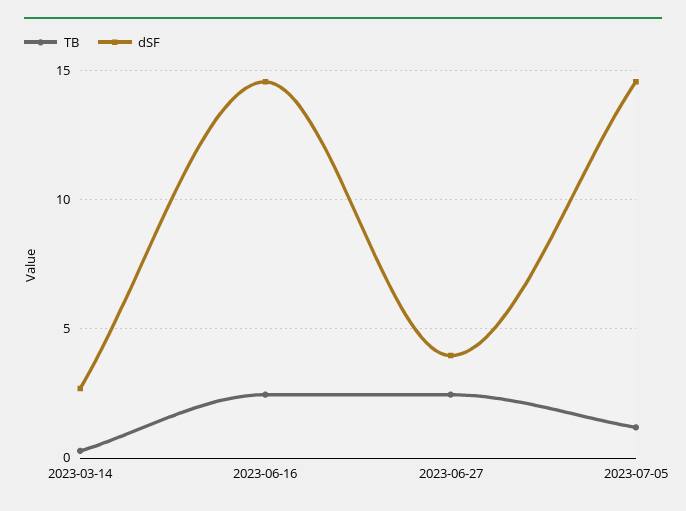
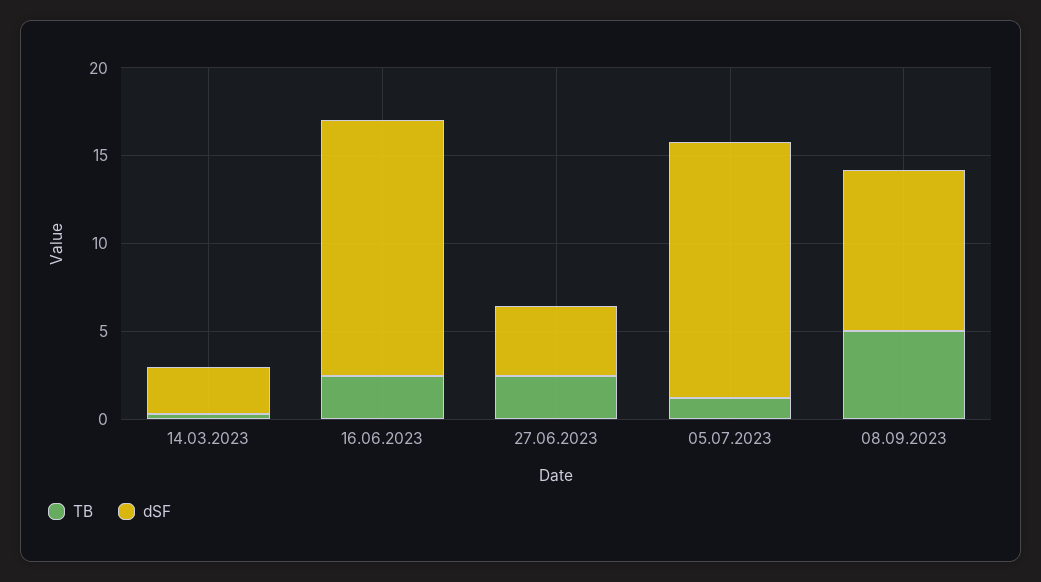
TB, 08.09.2023: none -> 5
dSF, 08.09.2023: none -> 9

